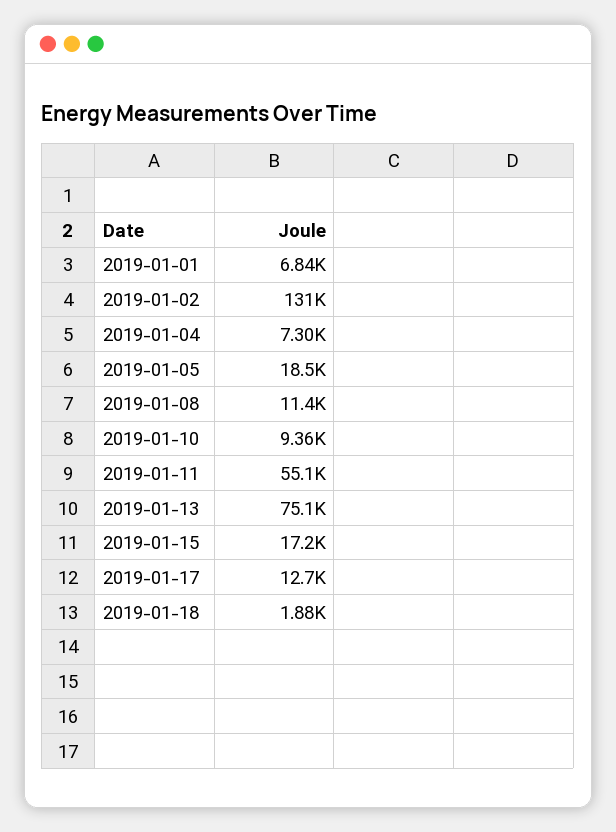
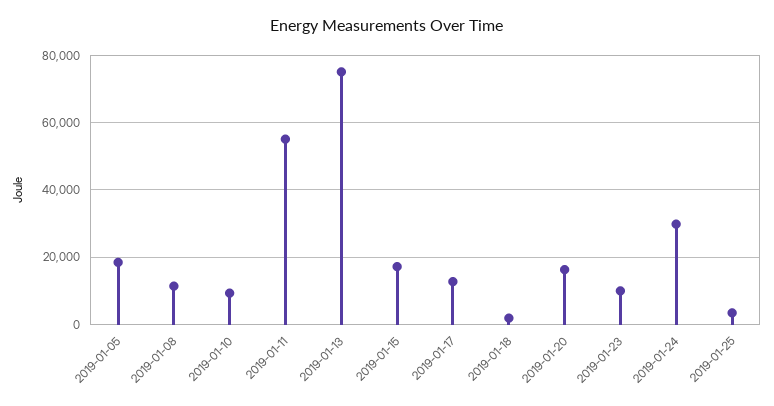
2019-01-01: 6840 -> none
2019-01-02: 131000 -> none
2019-01-04: 7300 -> none
2019-01-20: none -> 16000
2019-01-23: none -> 10000
2019-01-24: none -> 30000
2019-01-25: none -> 4000

